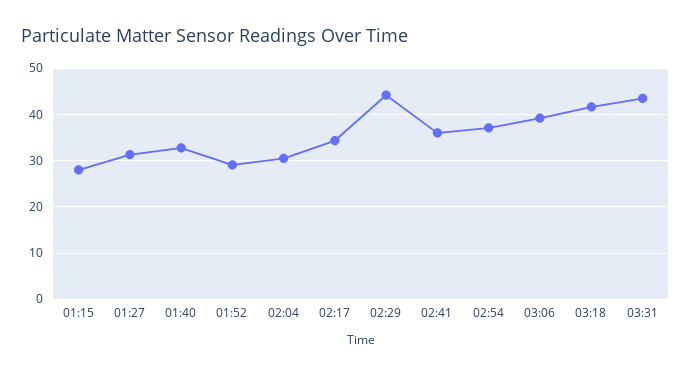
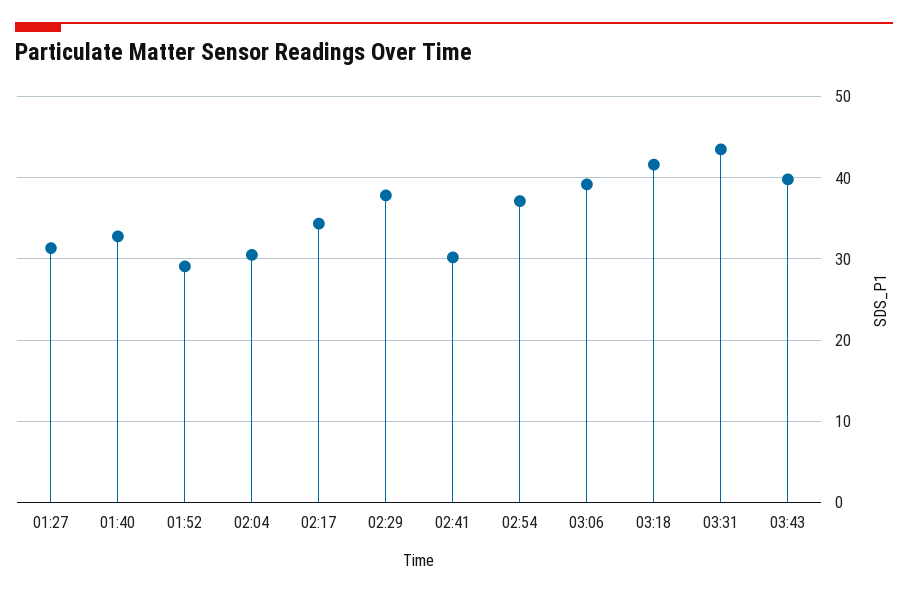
01:15: 28 -> none
02:29: 44 -> 38
02:41: 36 -> 30
03:43: none -> 40

